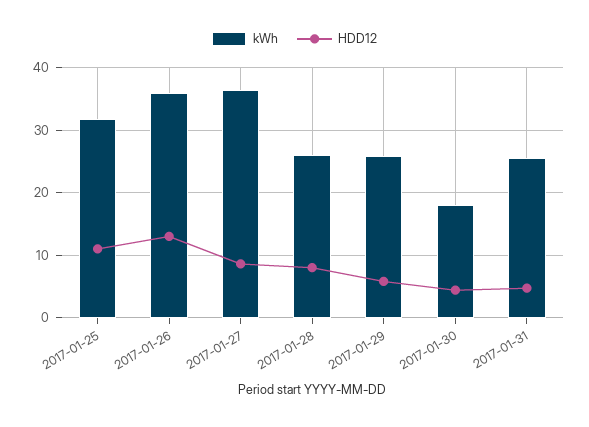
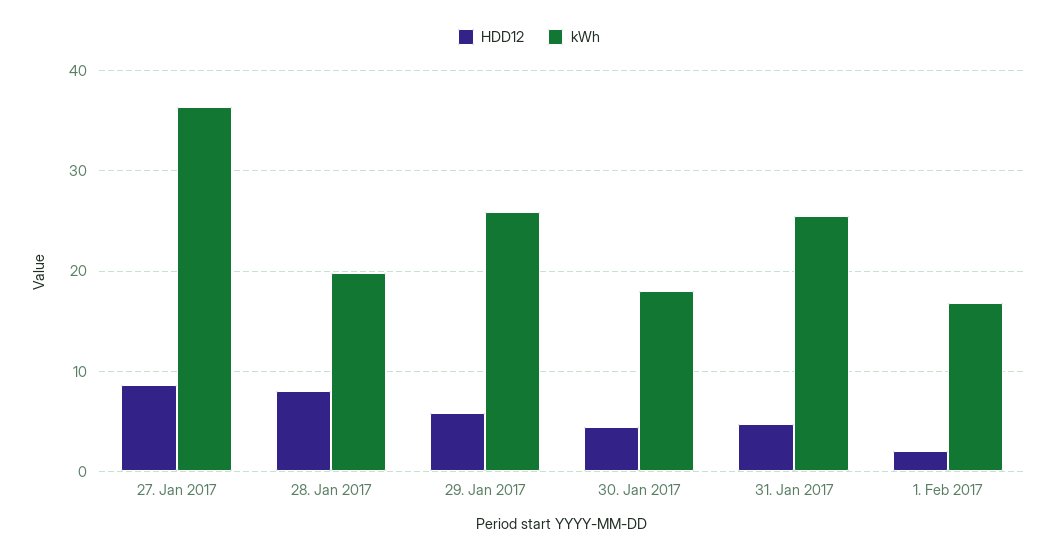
kWh, 2017-01-25: 32 -> none
HDD12, 2017-01-25: 11 -> none
kWh, 2017-01-26: 36 -> none
HDD12, 2017-01-26: 13 -> none
kWh, 2017-01-28: 26 -> 20
HDD12, 1. Feb 2017: none -> 2
kWh, 1. Feb 2017: none -> 17

